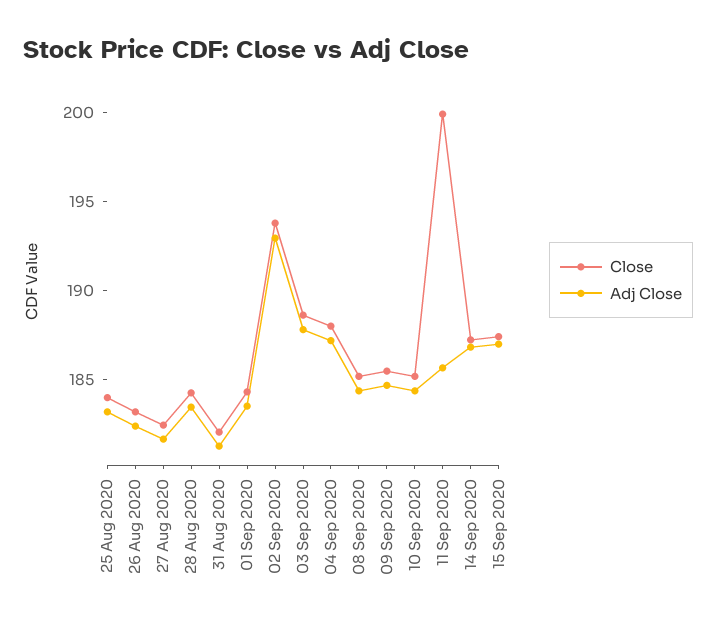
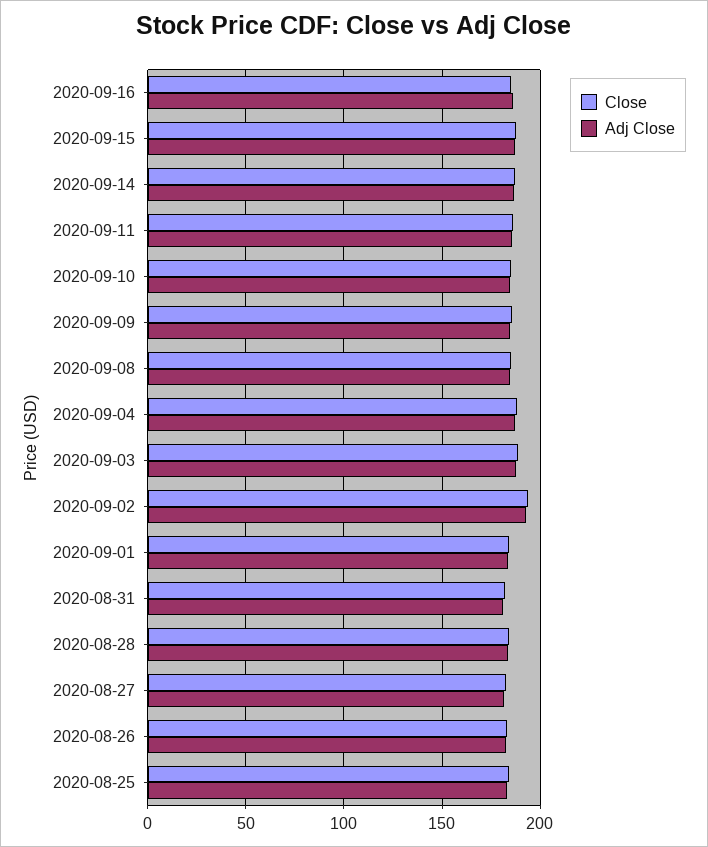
Close, 11 Sep 2020: 200 -> 185
Close, 2020-09-16: none -> 185
Adj Close, 2020-09-16: none -> 185

